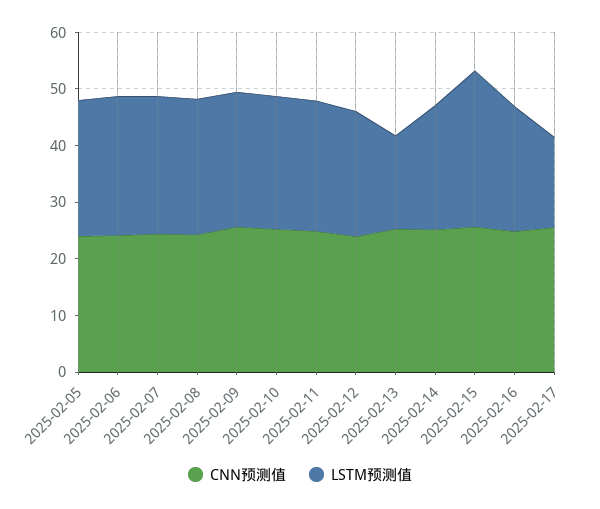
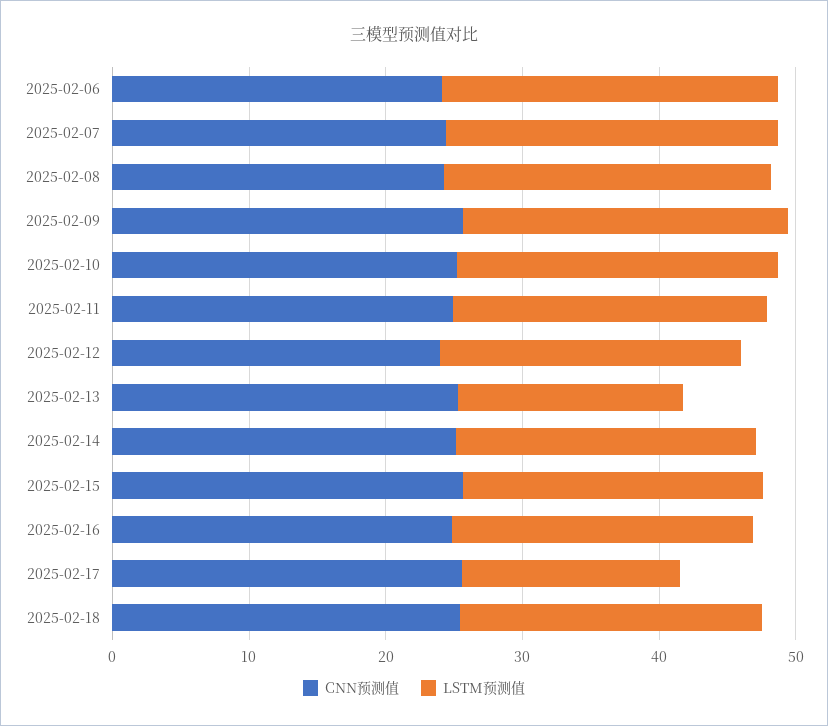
CNN预测值, 2025-02-05: 24 -> none
LSTM预测值, 2025-02-05: 24 -> none
LSTM预测值, 2025-02-15: 28 -> 22
CNN预测值, 2025-02-18: none -> 26
LSTM预测值, 2025-02-18: none -> 22

